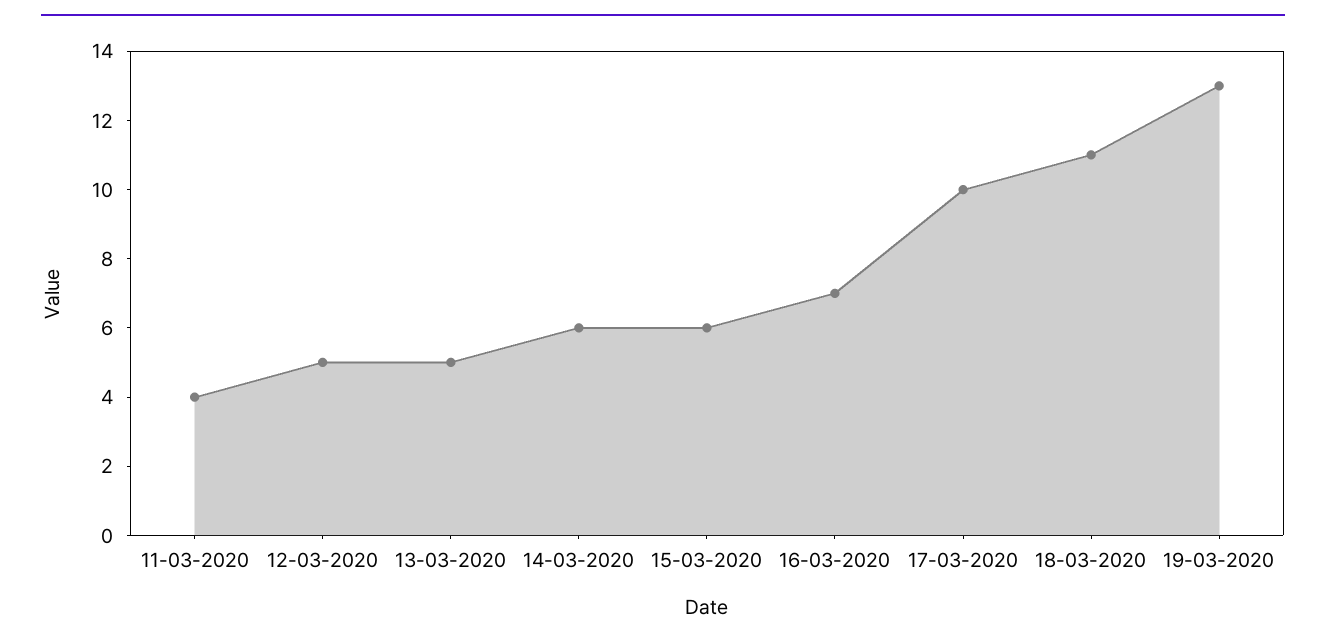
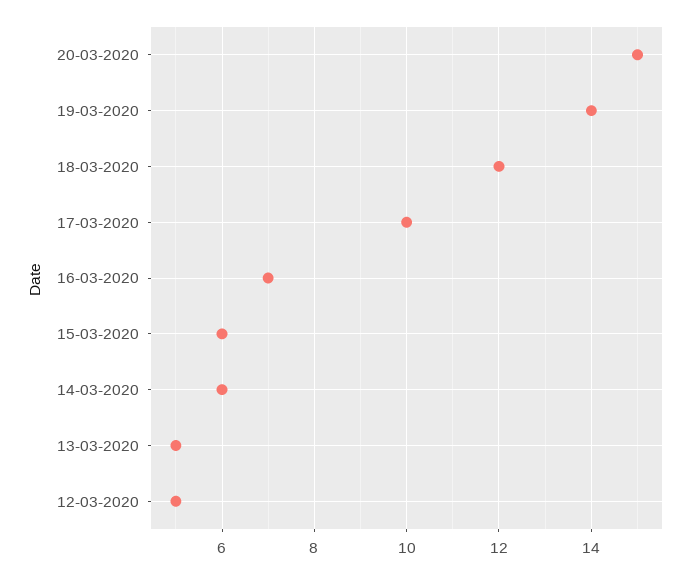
11-03-2020: 4 -> none
18-03-2020: 11 -> 12
19-03-2020: 13 -> 14
20-03-2020: none -> 15

